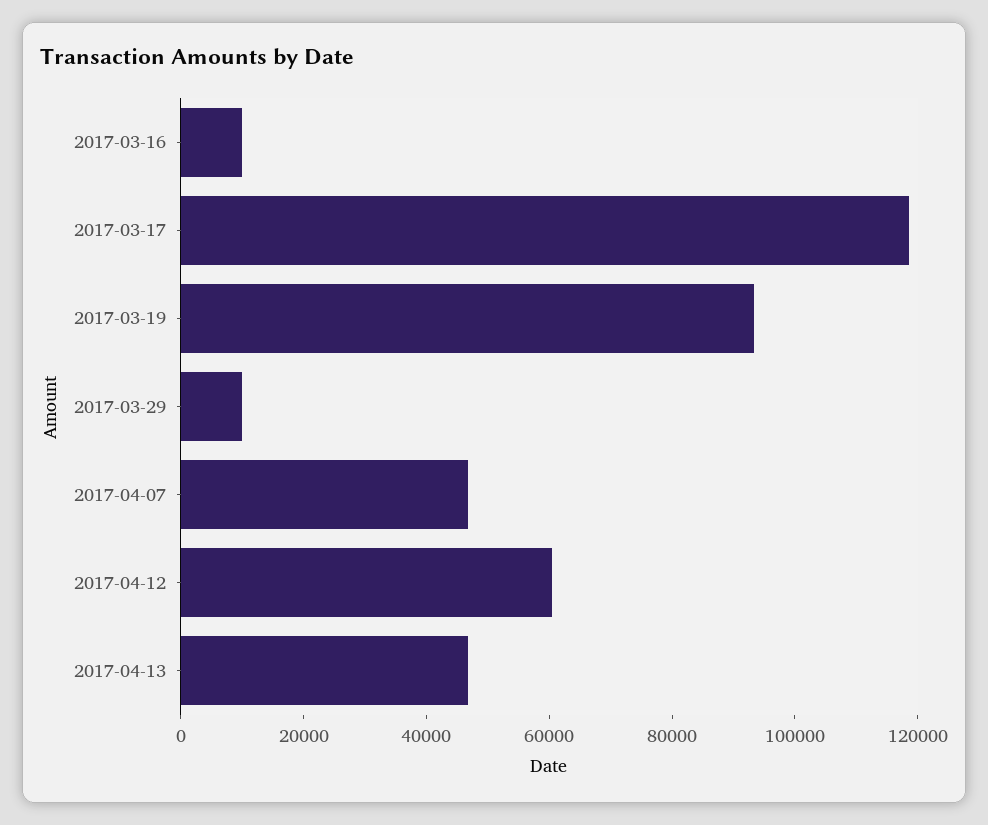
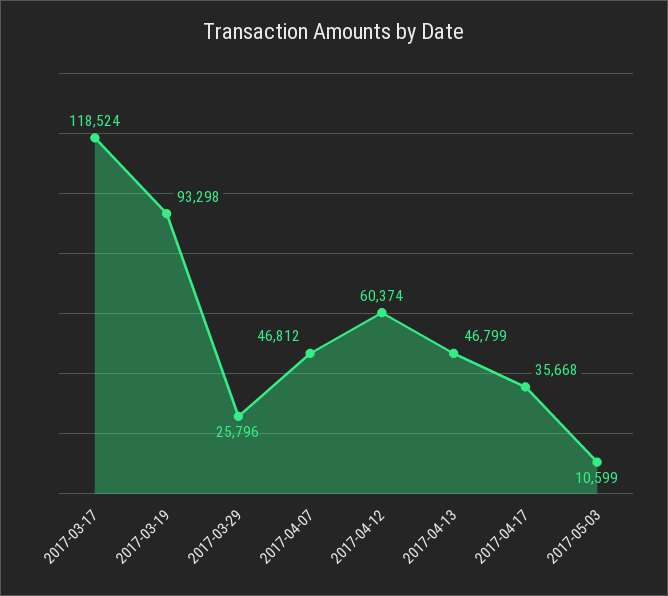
2017-03-16: 10000 -> none
2017-03-29: 10000 -> 25796
2017-04-17: none -> 35668
2017-05-03: none -> 10599

